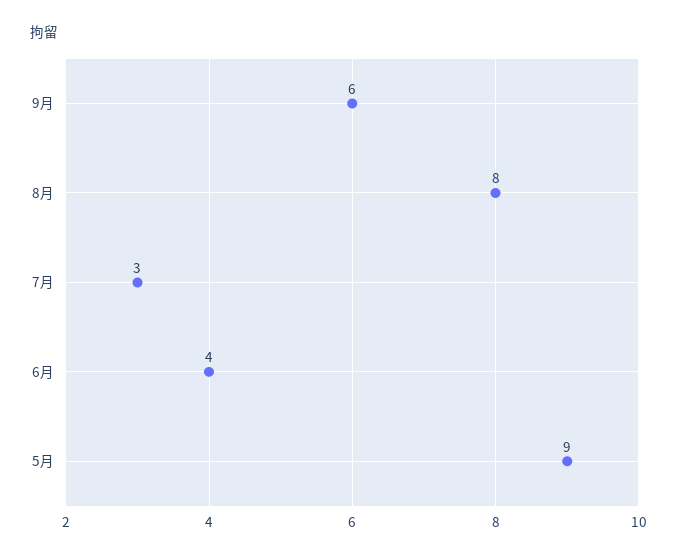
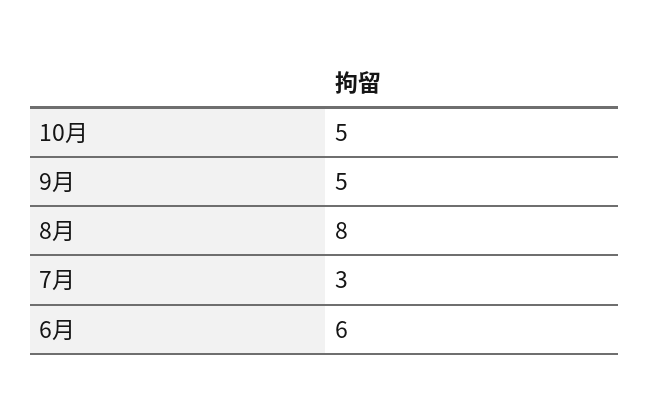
9月: 6 -> 5
6月: 4 -> 6
5月: 9 -> none
10月: none -> 5

